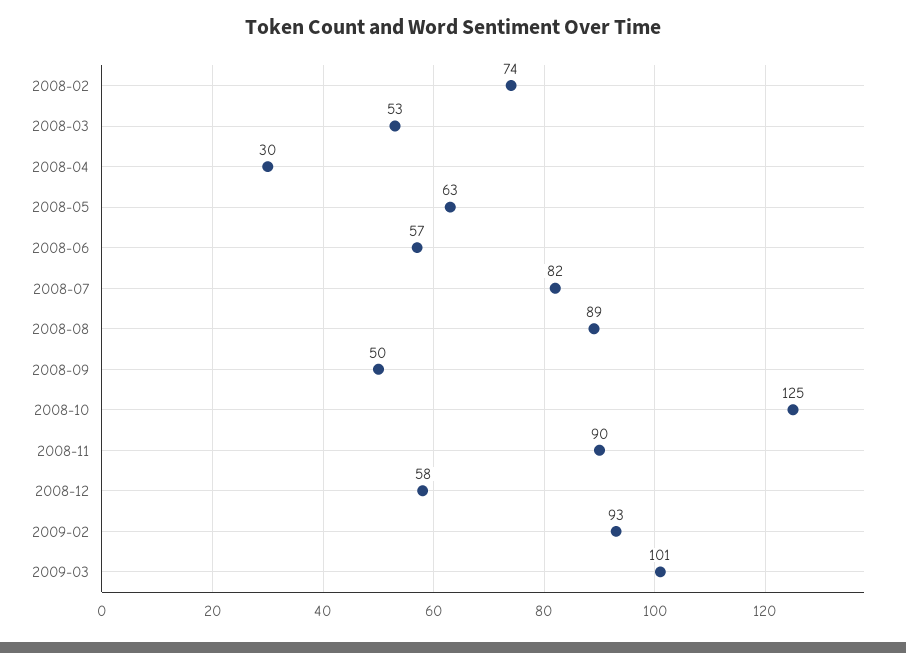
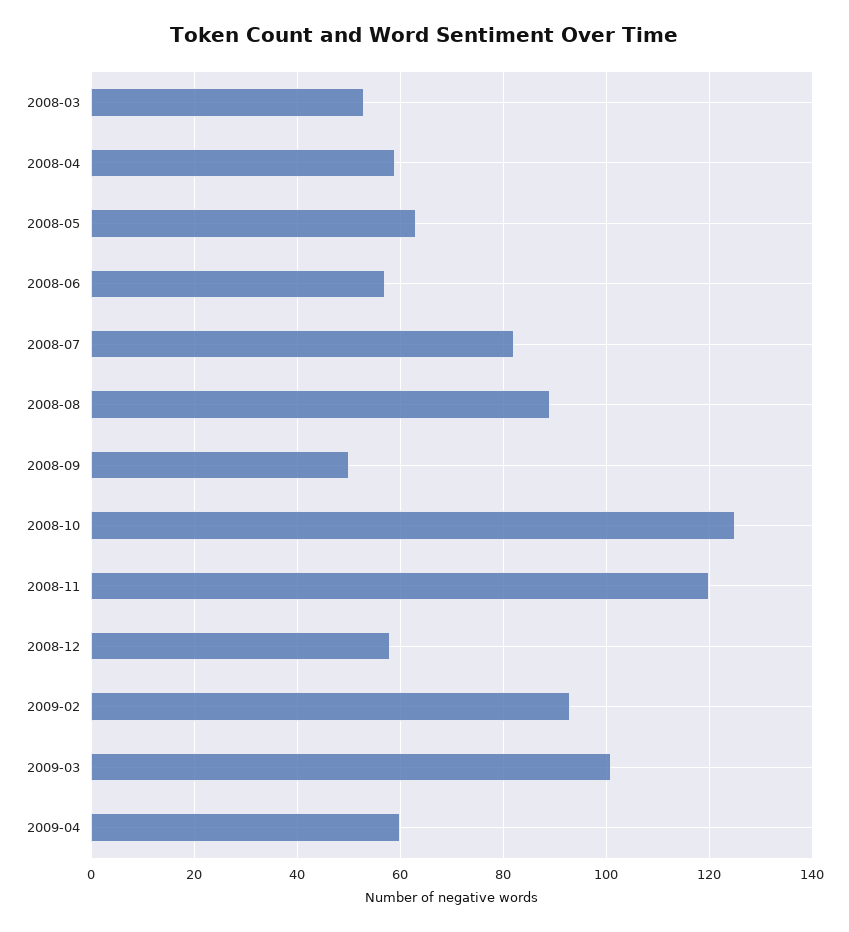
2008-02: 74 -> none
2008-04: 30 -> 60
2008-11: 90 -> 120
2009-04: none -> 60

